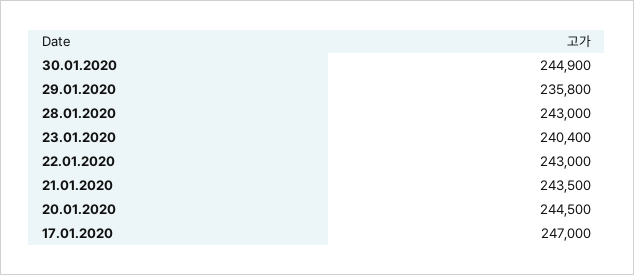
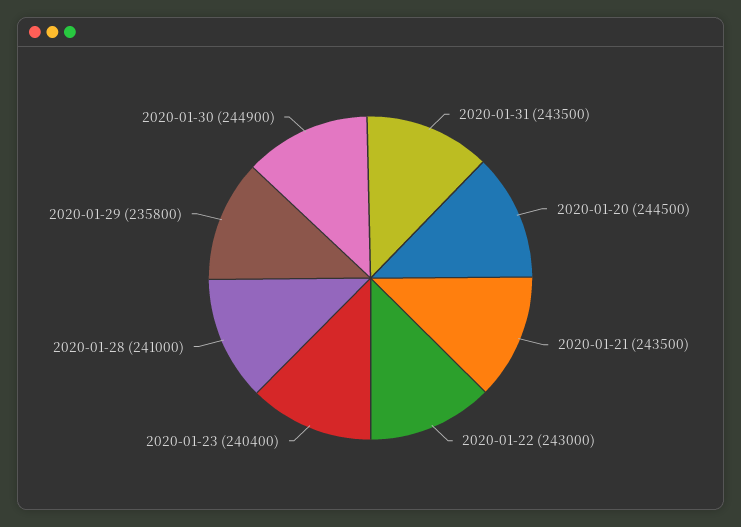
28.01.2020: 243000 -> 241000
17.01.2020: 247000 -> none
2020-01-31: none -> 243500

